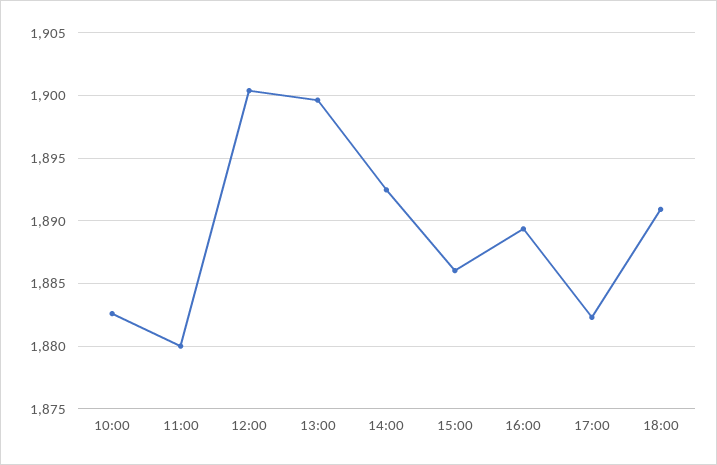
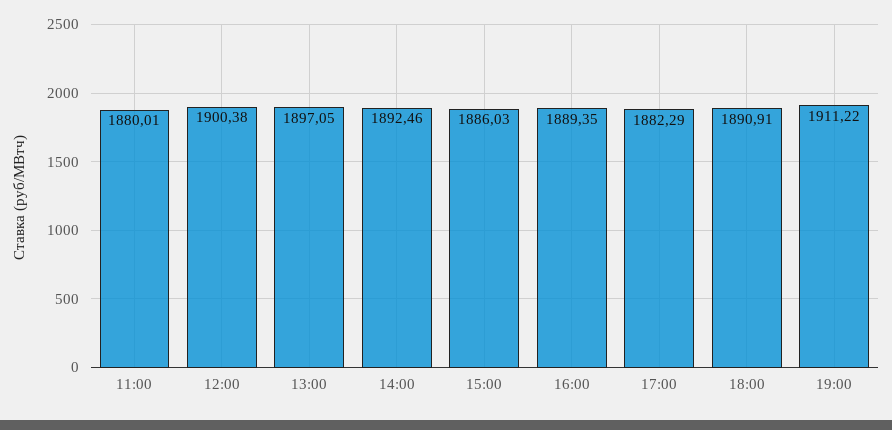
10:00: 1882.5 -> none
13:00: 1899.5 -> 1897.05
19:00: none -> 1911.22

